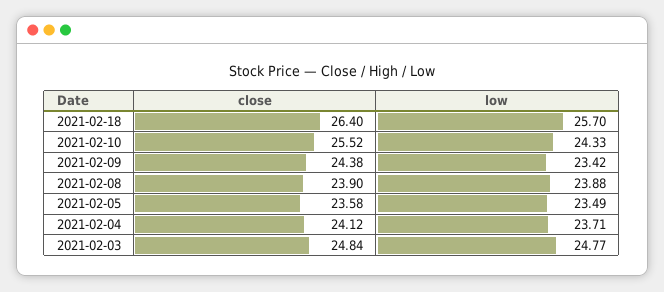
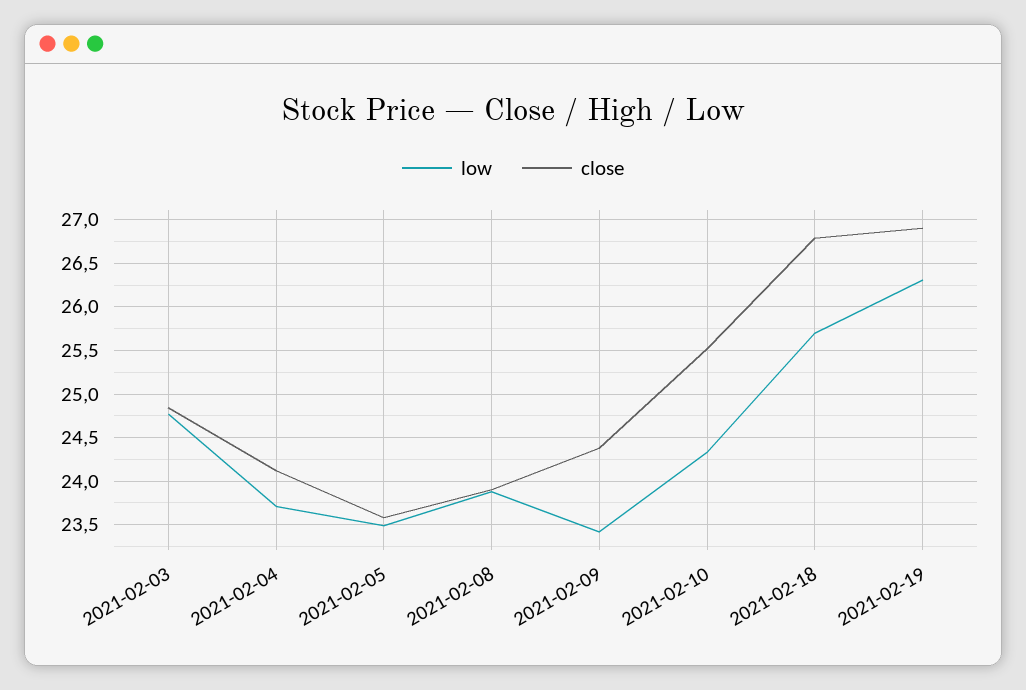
close, 2021-02-18: 26.4 -> 26.8
low, 2021-02-19: none -> 26.3
close, 2021-02-19: none -> 26.9

